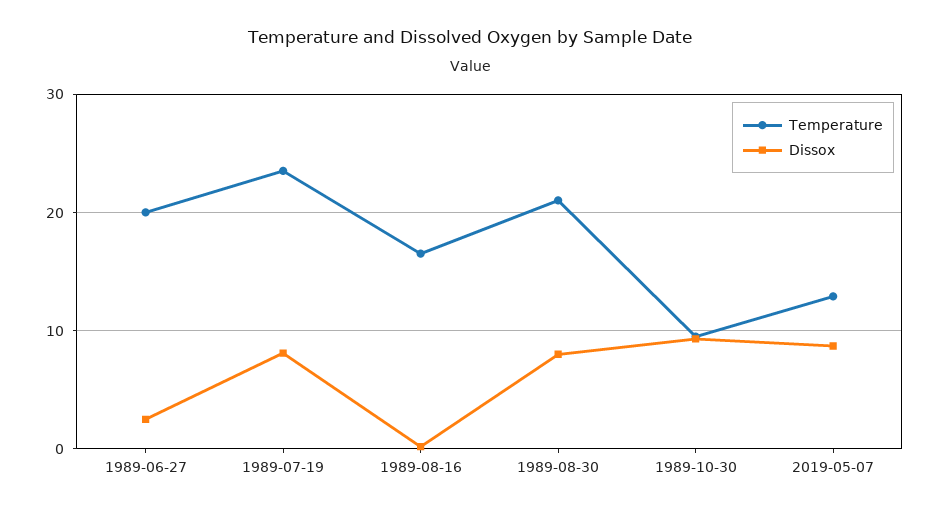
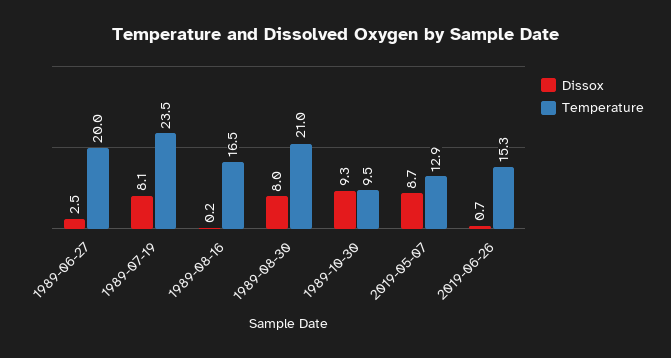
Dissox, 2019-06-26: none -> 0.7
Temperature, 2019-06-26: none -> 15.3

